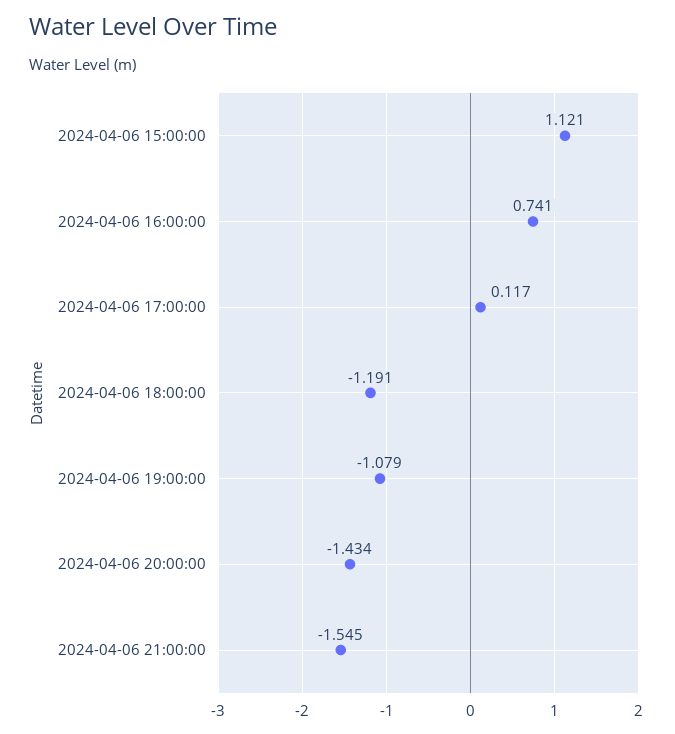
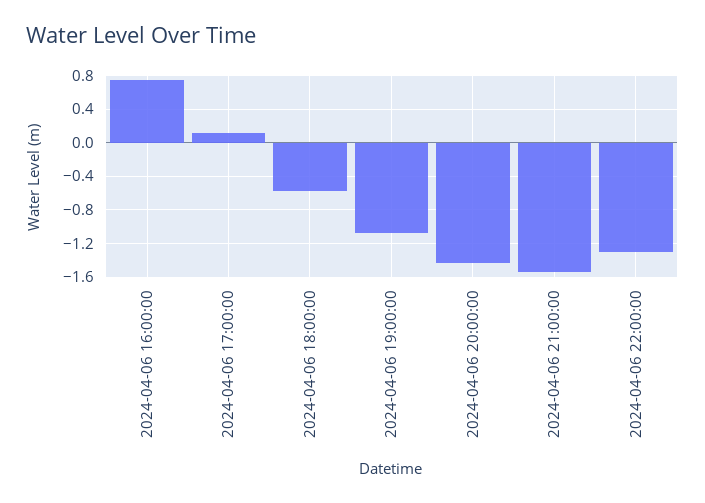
2024-04-06 15:00:00: 1.121 -> none
2024-04-06 18:00:00: -1.191 -> -0.6
2024-04-06 22:00:00: none -> -1.3

